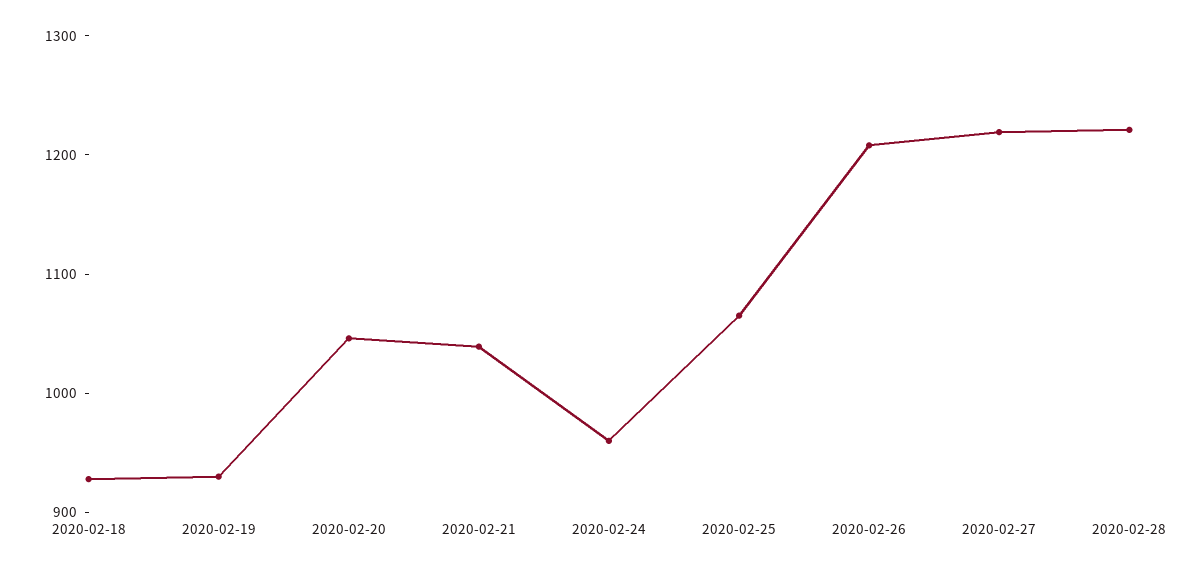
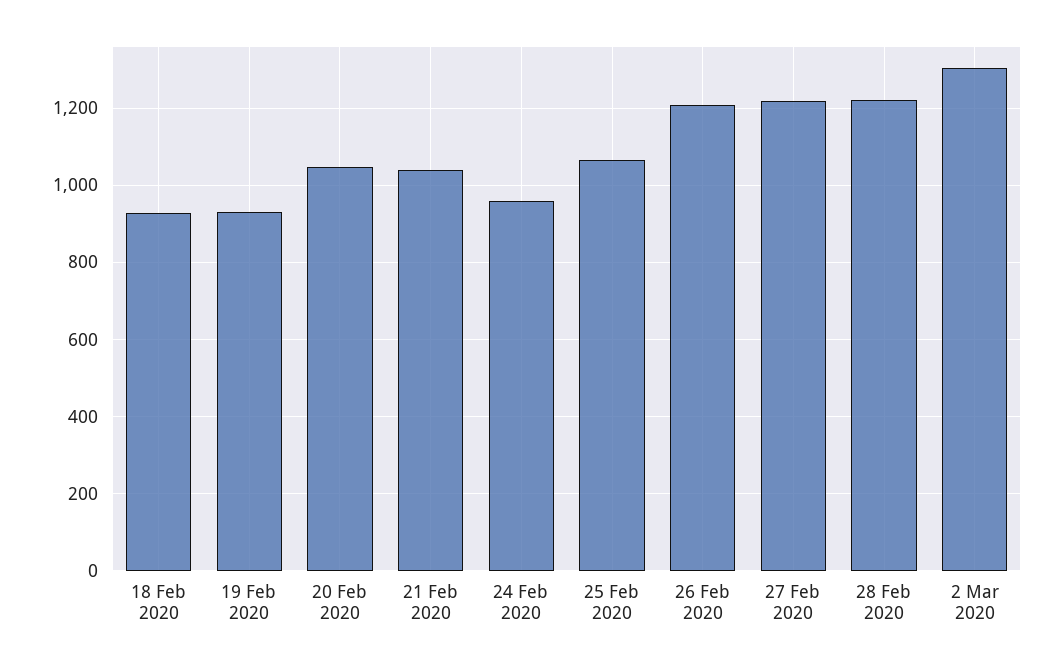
2 Mar 2020: none -> 1300

